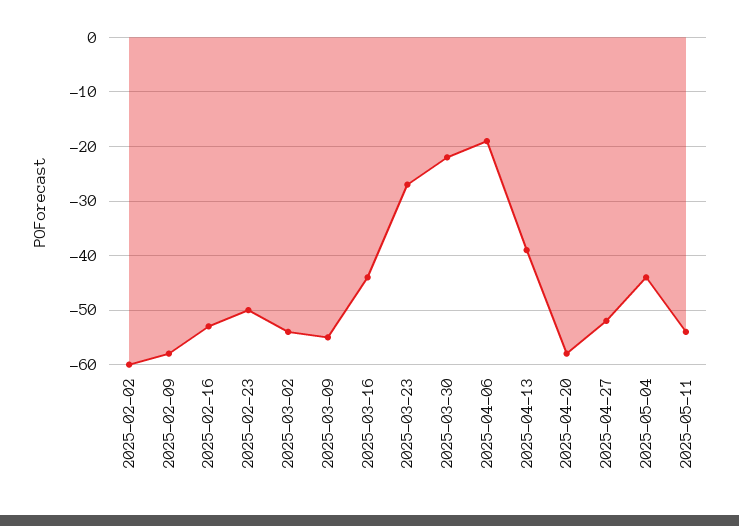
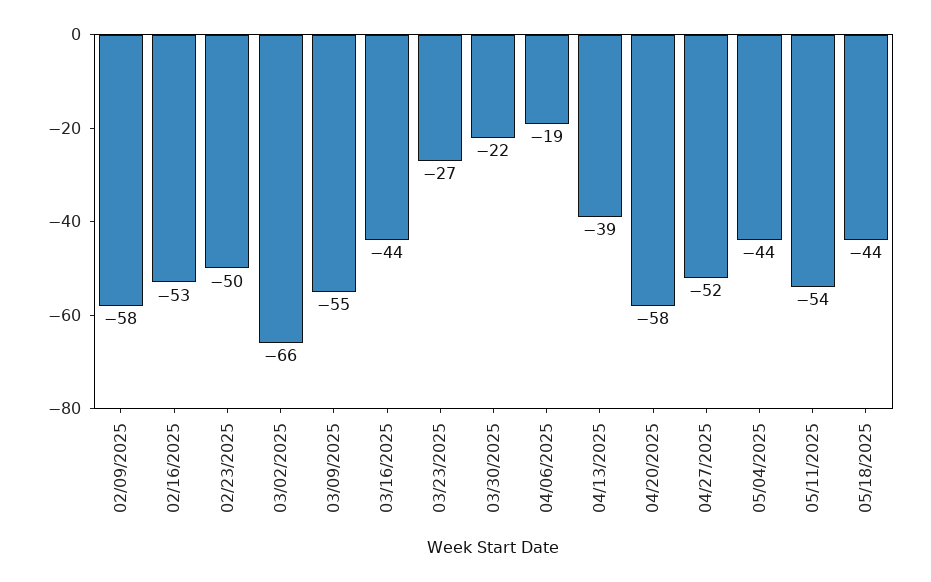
2025-02-02: -60 -> none
2025-03-02: -55 -> -66
05/18/2025: none -> -44

